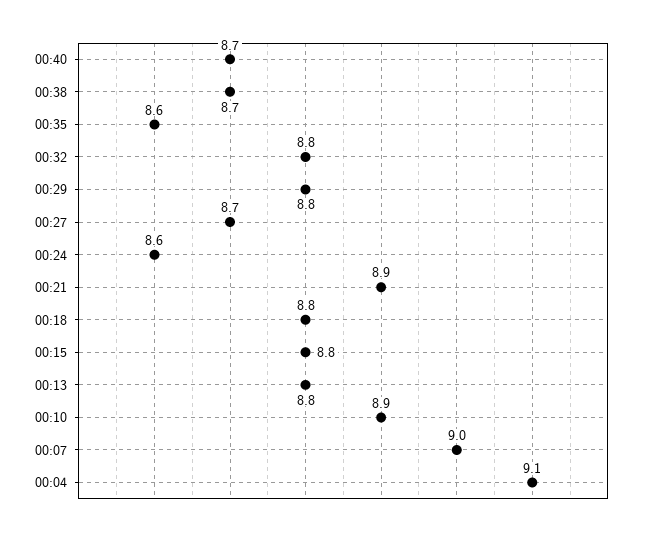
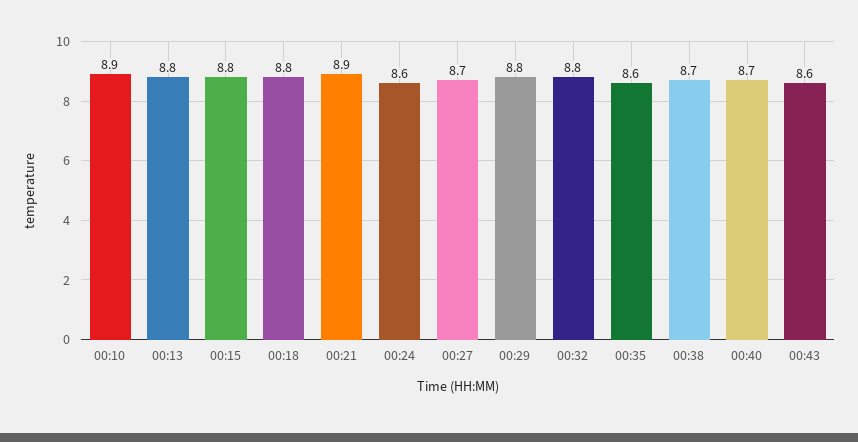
00:07: 9 -> none
00:04: 9.1 -> none
00:43: none -> 8.6

